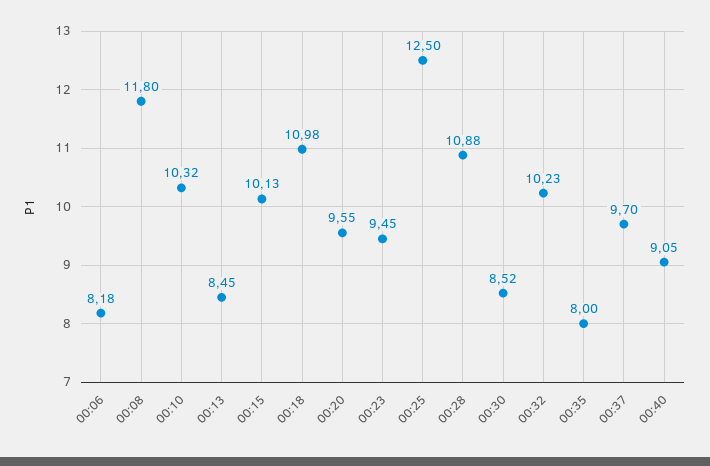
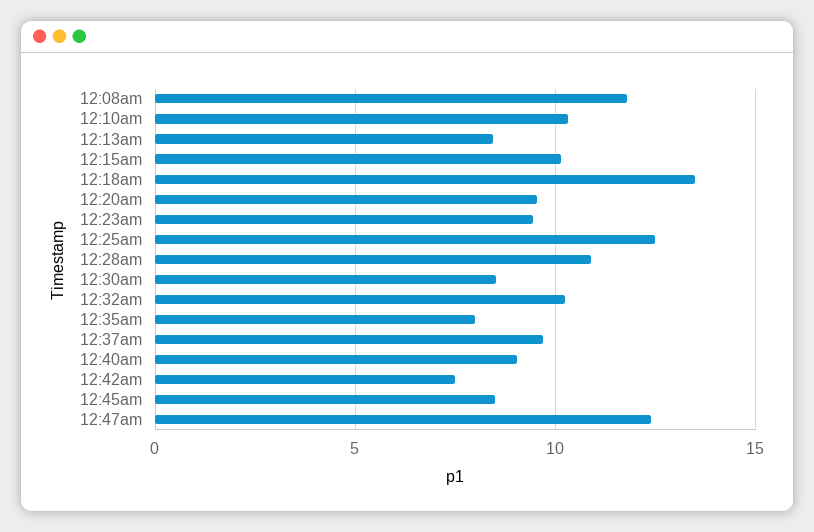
00:06: 8.18 -> none
00:18: 10.98 -> 13.5
12:42am: none -> 7.5
12:45am: none -> 8.5
12:47am: none -> 12.5

